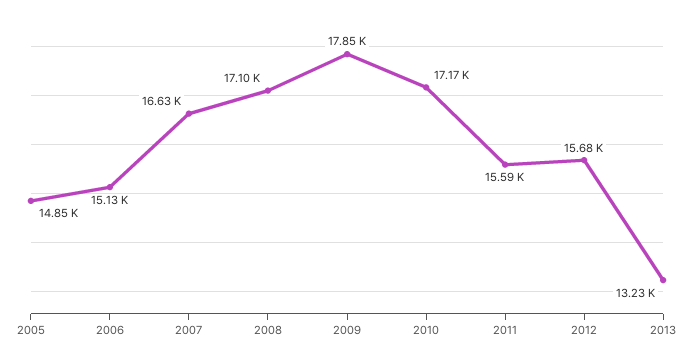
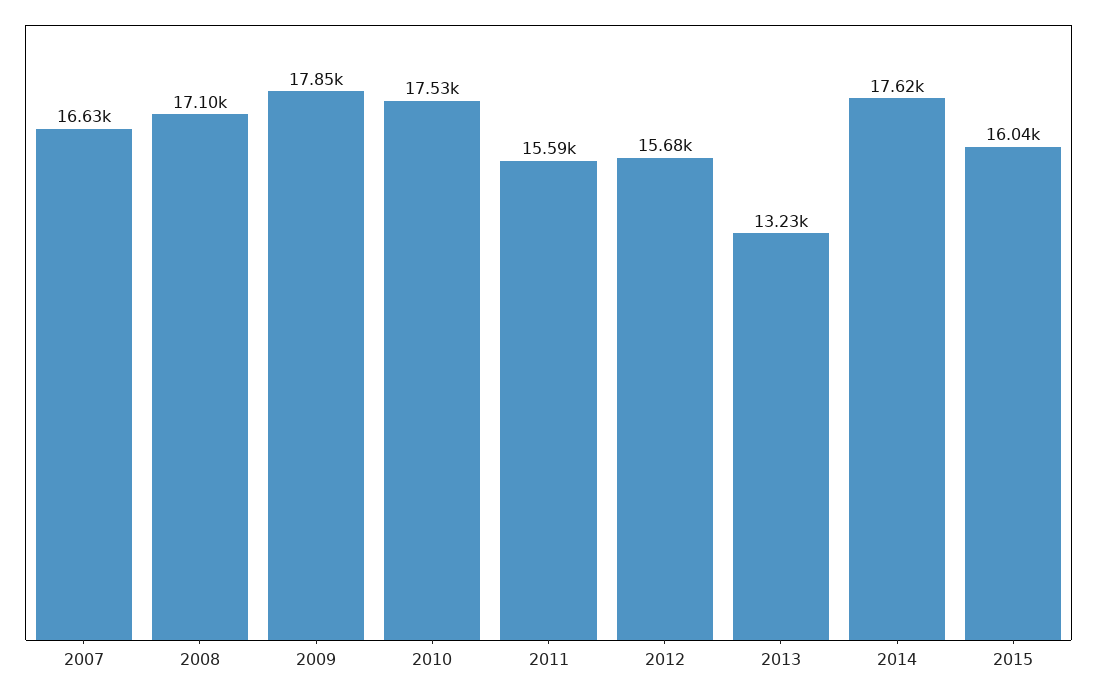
2005: 14850 -> none
2006: 15130 -> none
2010: 17170 -> 17530
2014: none -> 17620
2015: none -> 16040

